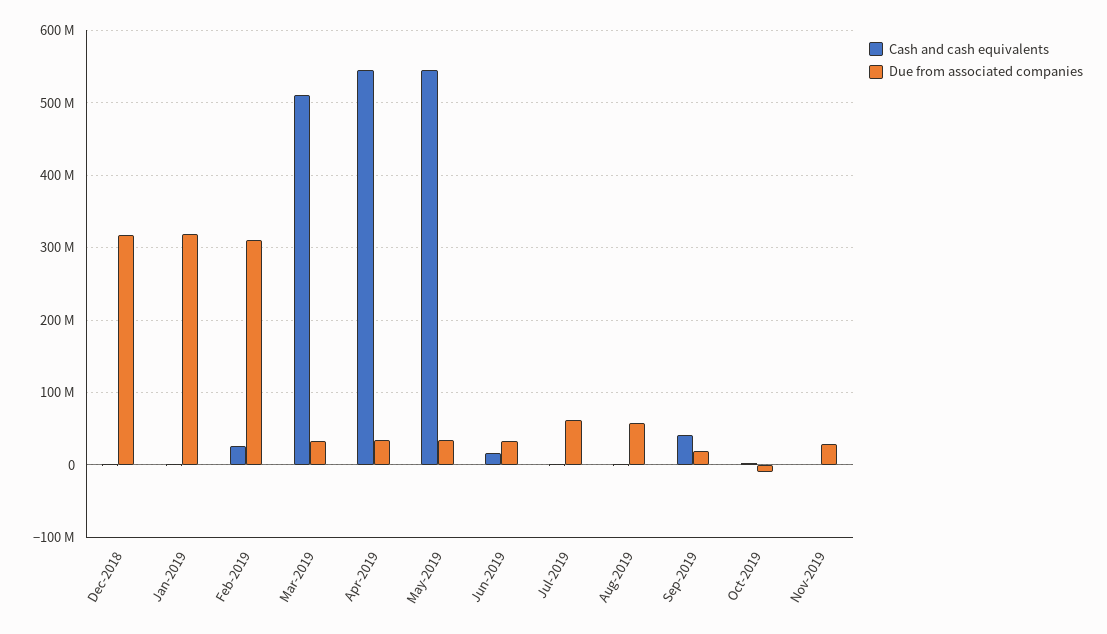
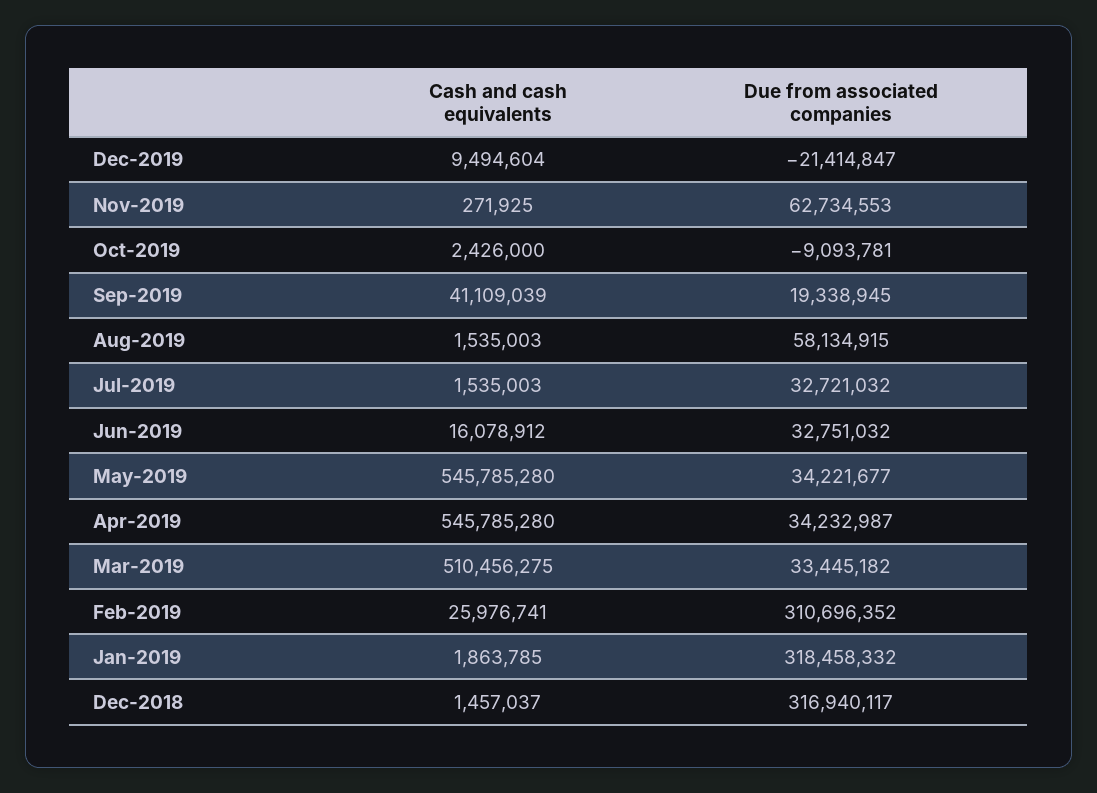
Due from associated companies, Jul-2019: 60000000 -> 32721032
Due from associated companies, Nov-2019: 30000000 -> 62734553
Cash and cash equivalents, Dec-2019: none -> 9494604
Due from associated companies, Dec-2019: none -> -21414847

